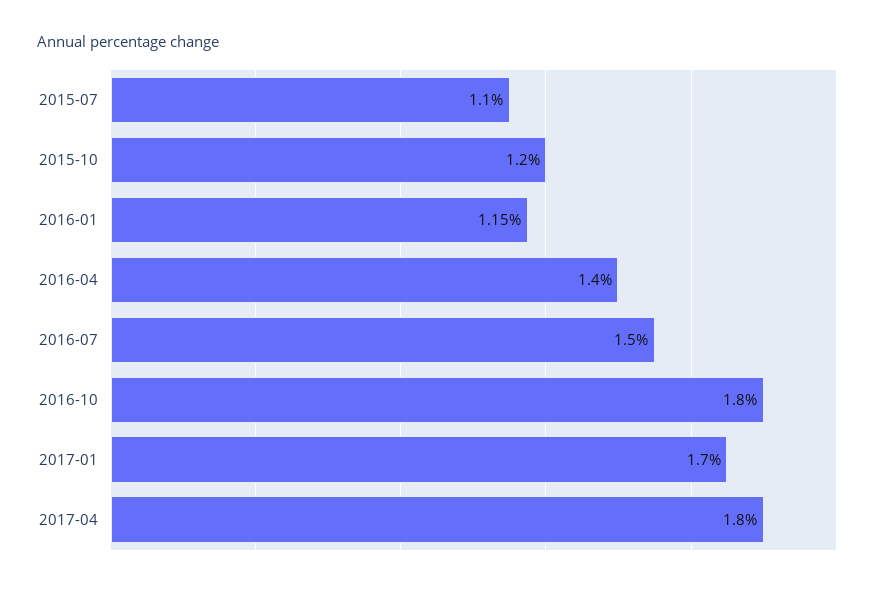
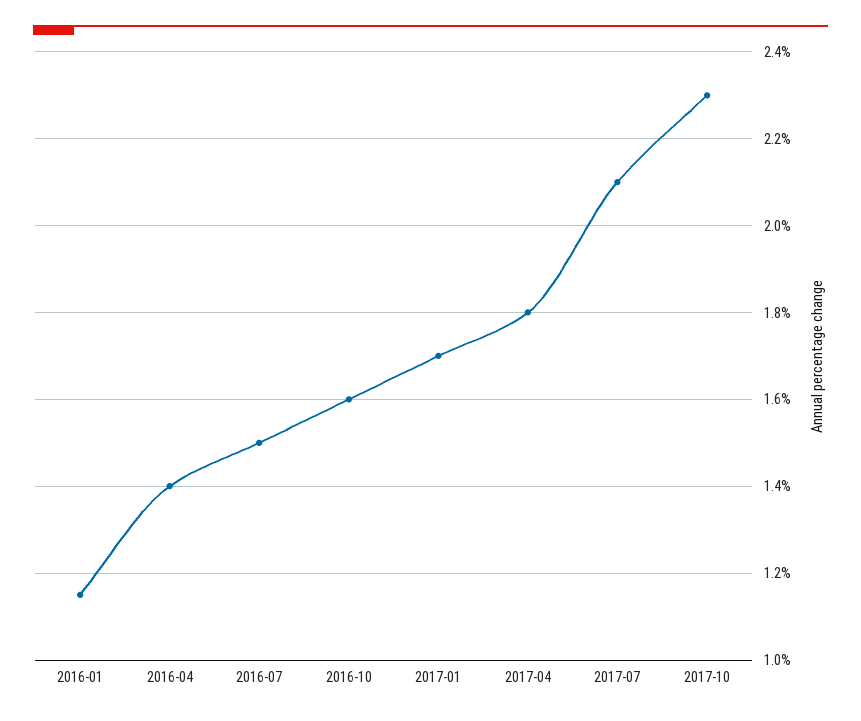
2015-07: 1.1 -> none
2015-10: 1.2 -> none
2016-10: 1.8 -> 1.6
2017-07: none -> 2.1
2017-10: none -> 2.3

